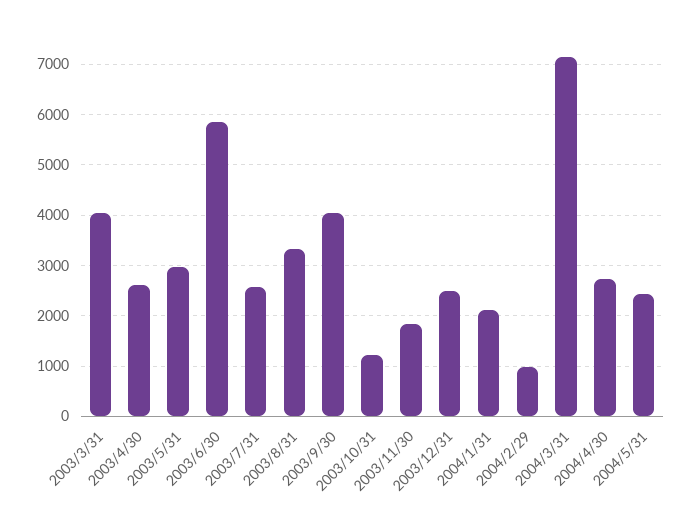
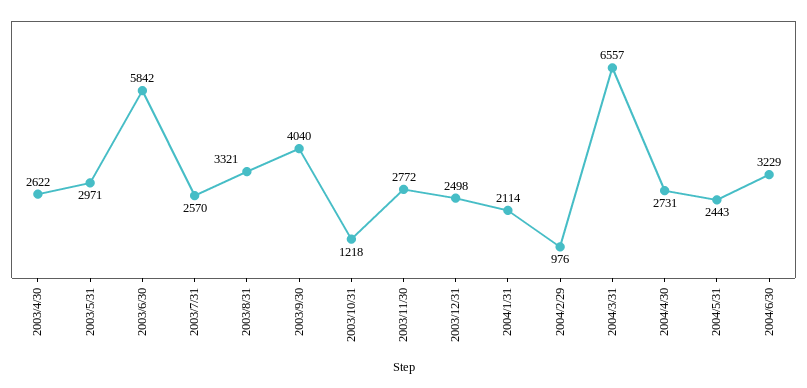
2003/3/31: 4000 -> none
2003/11/30: 1800 -> 2772
2004/3/31: 7200 -> 6557
2004/6/30: none -> 3229

